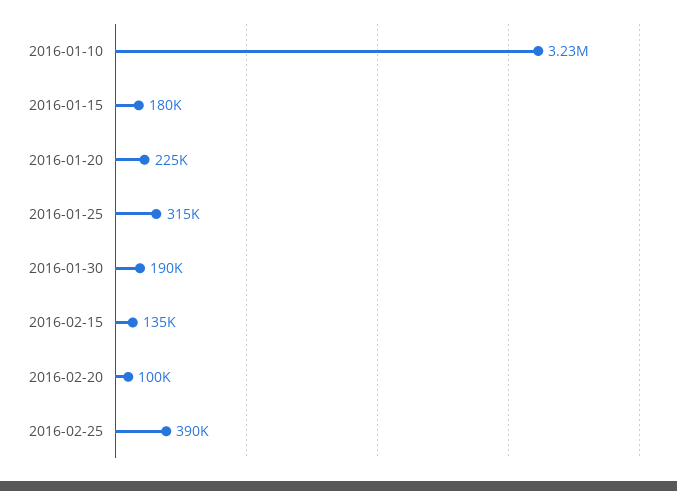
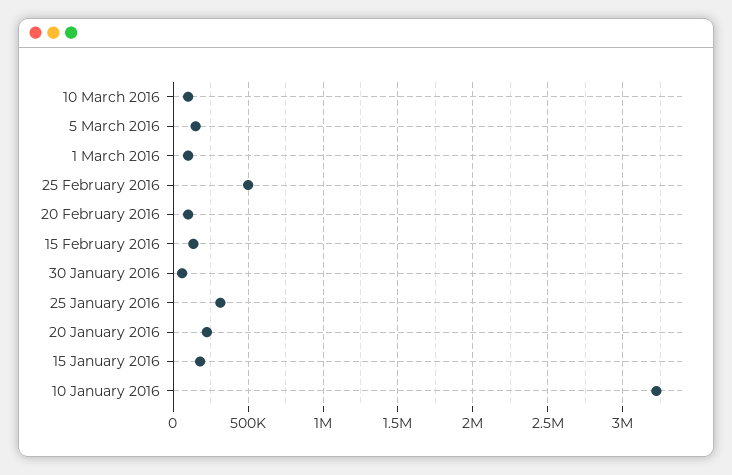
2016-01-30: 190000 -> 50000
2016-02-25: 390000 -> 500000
10 March 2016: none -> 100000
5 March 2016: none -> 150000
1 March 2016: none -> 100000

